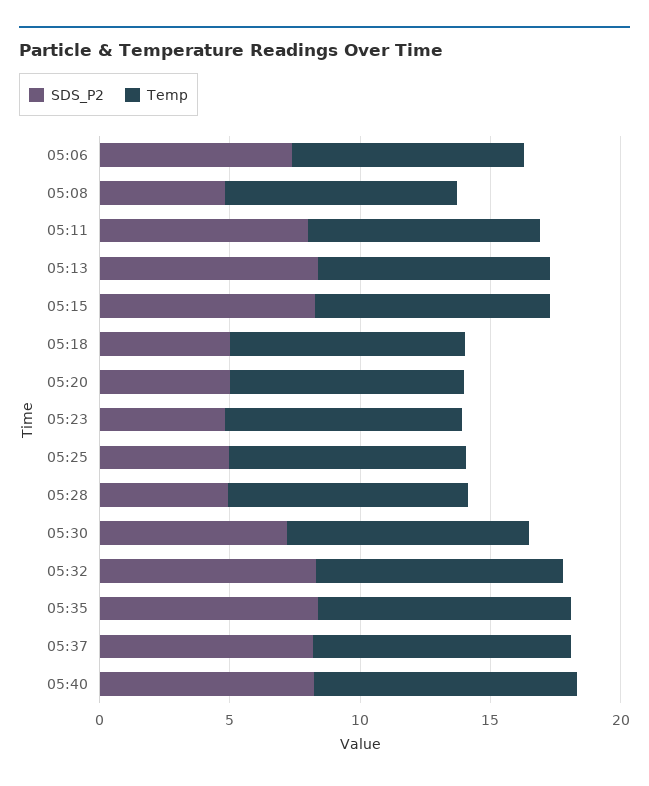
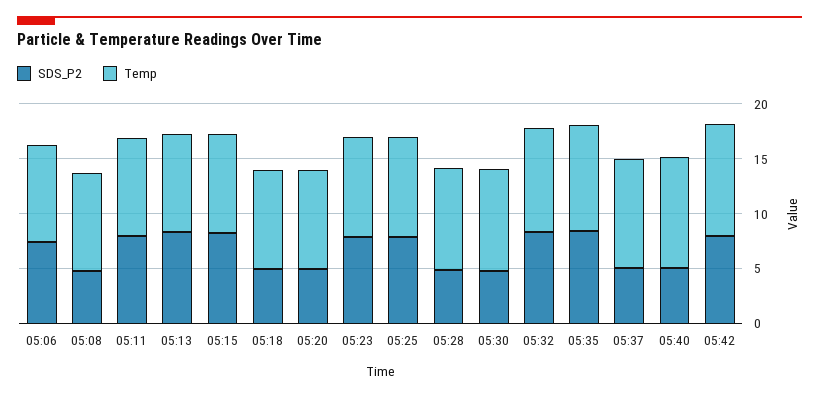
SDS_P2, 05:23: 5 -> 8
SDS_P2, 05:25: 5 -> 8
SDS_P2, 05:30: 7 -> 5
SDS_P2, 05:37: 8 -> 5
SDS_P2, 05:40: 8 -> 5
SDS_P2, 05:42: none -> 8
Temp, 05:42: none -> 10

